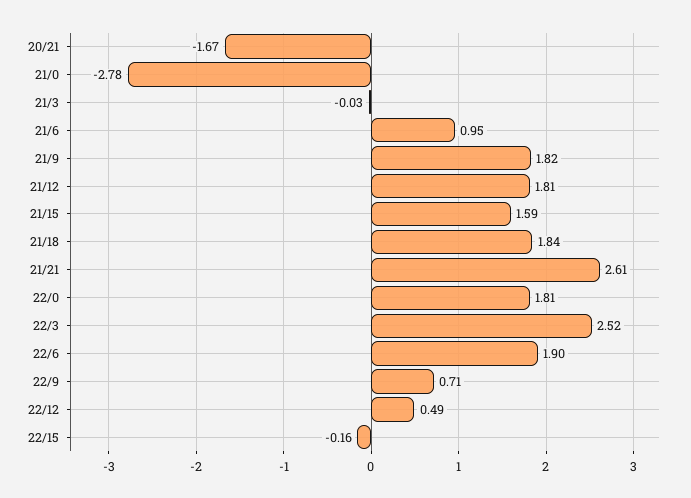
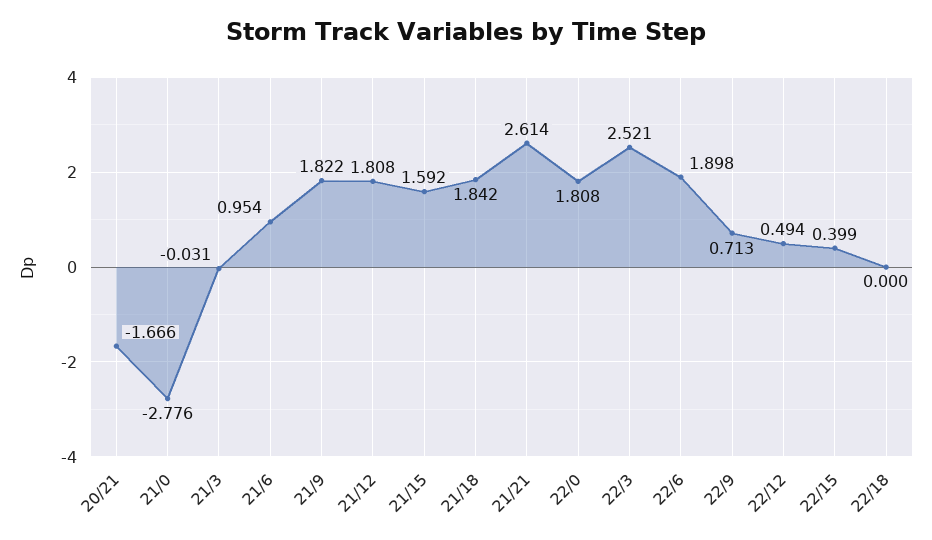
22/15: -0.16 -> 0.399
22/18: none -> 0

